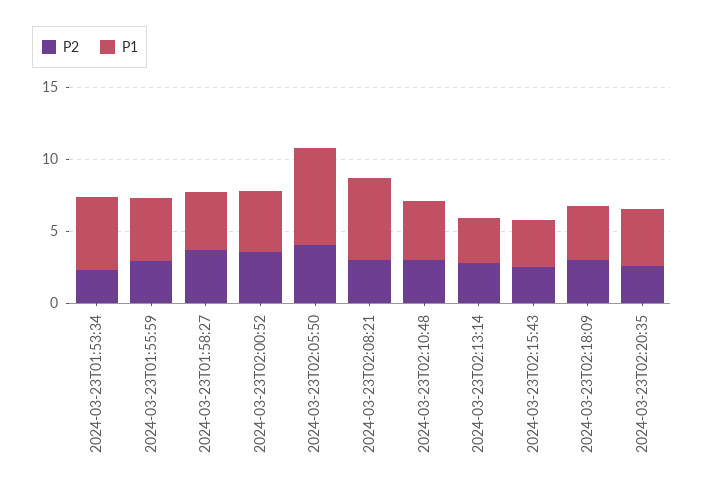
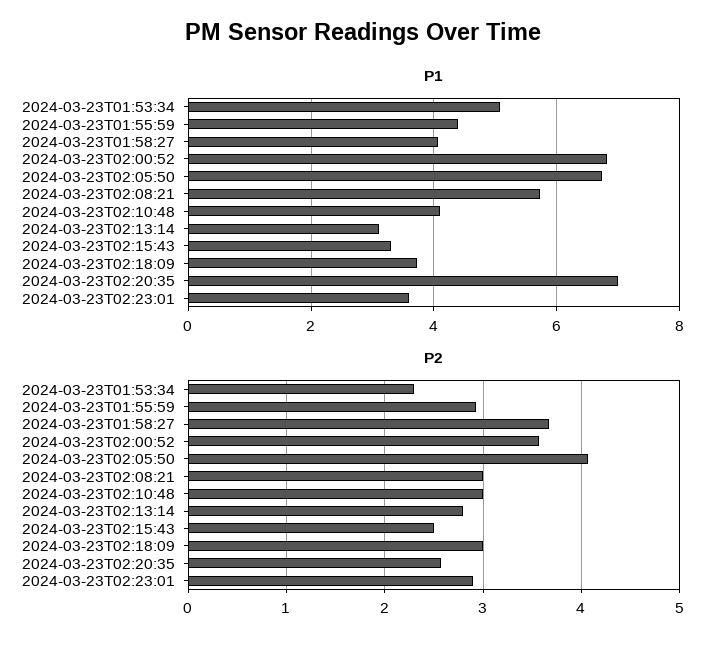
P1, 2024-03-23T02:00:52: 4 -> 6.8
P1, 2024-03-23T02:20:35: 4 -> 7
P1, 2024-03-23T02:23:01: none -> 3.6
P2, 2024-03-23T02:23:01: none -> 2.9

